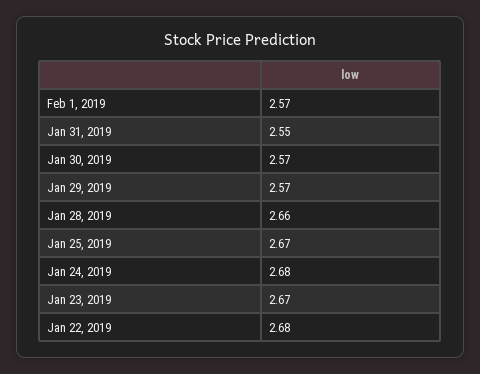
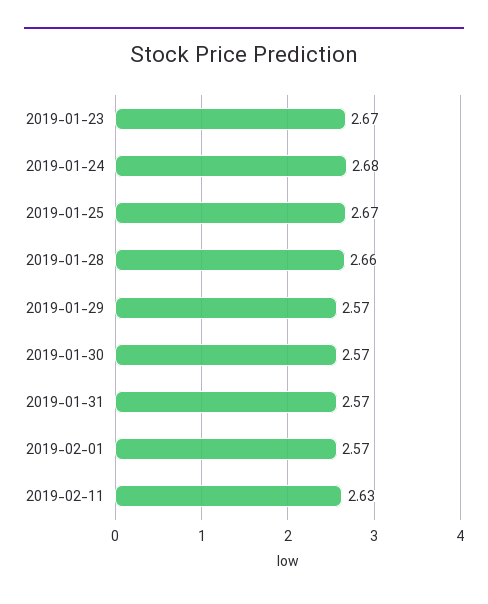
Jan 31, 2019: 2.55 -> 2.57
Jan 22, 2019: 2.68 -> none
2019-02-11: none -> 2.63

